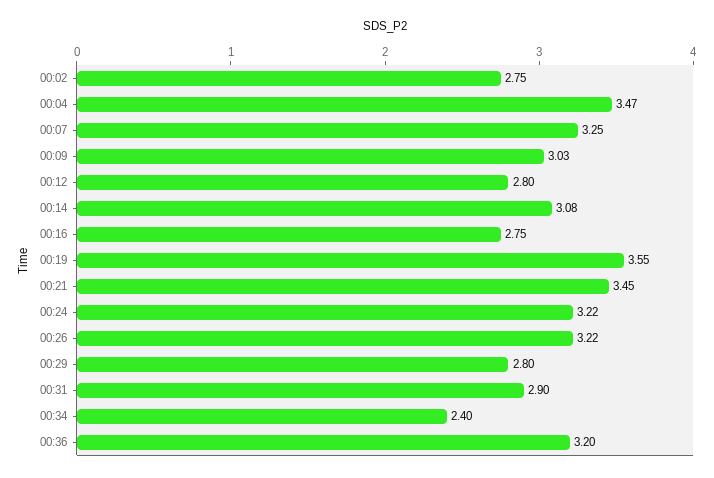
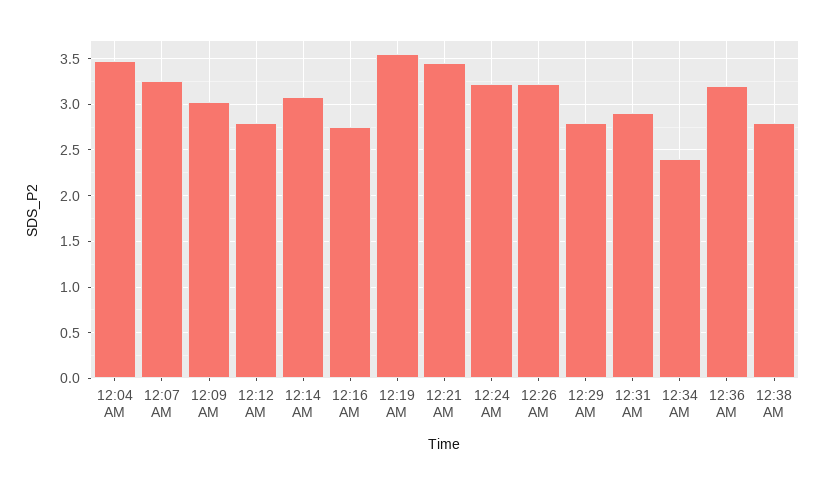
00:02: 2.75 -> none
12:38 AM: none -> 2.8

